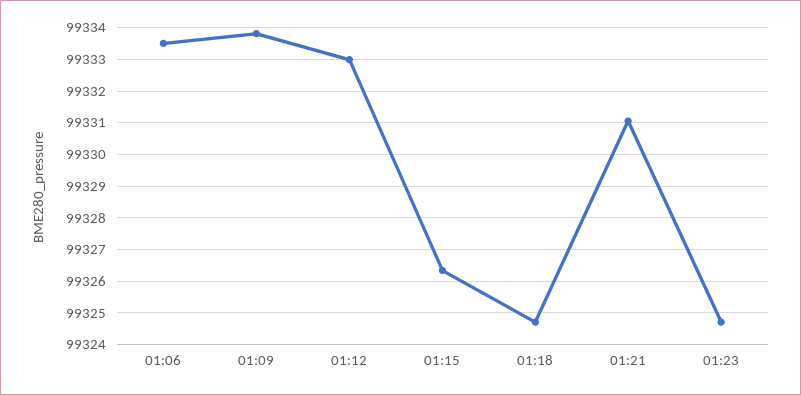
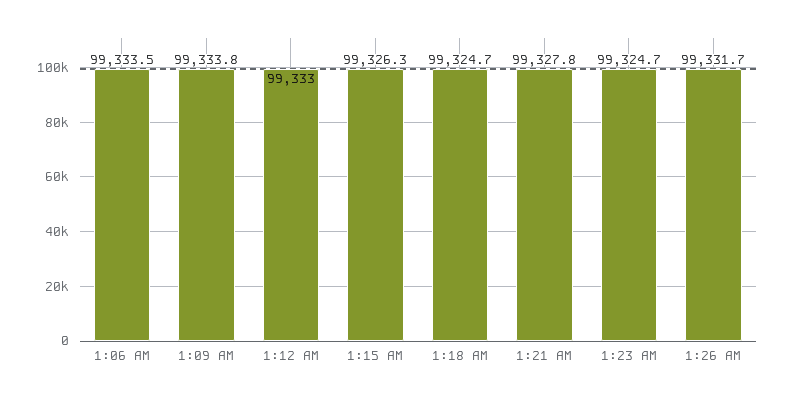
01:21: 99331 -> 99327.8
1:26 AM: none -> 99331.7

